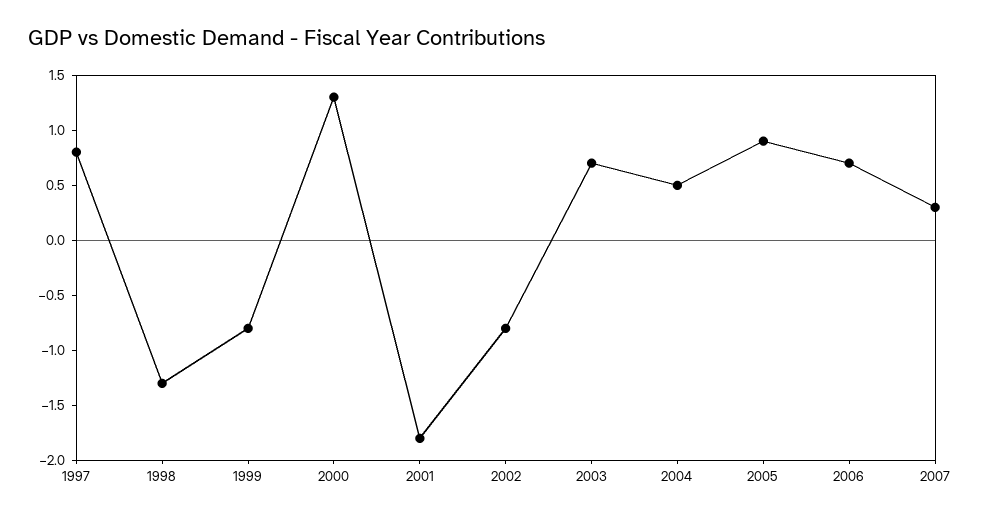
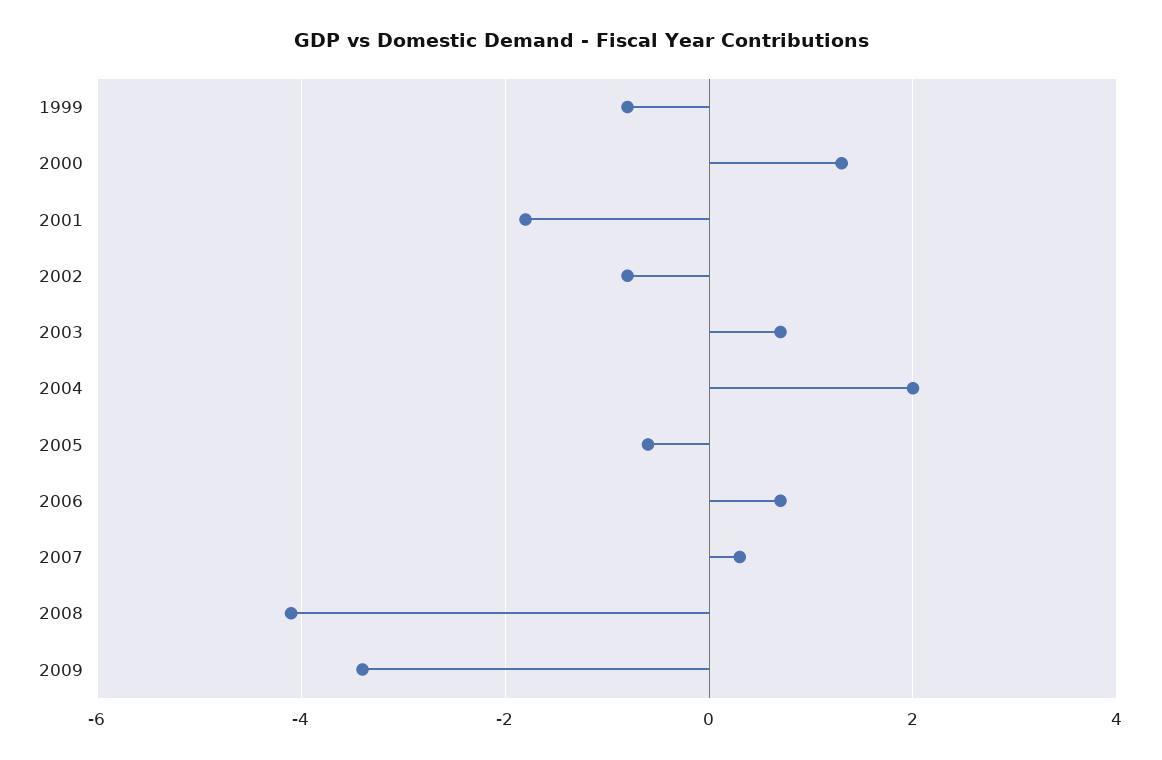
1997: 0.8 -> none
1998: -1.3 -> none
2004: 0.5 -> 2
2005: 0.9 -> -0.5
2008: none -> -4
2009: none -> -3.5

